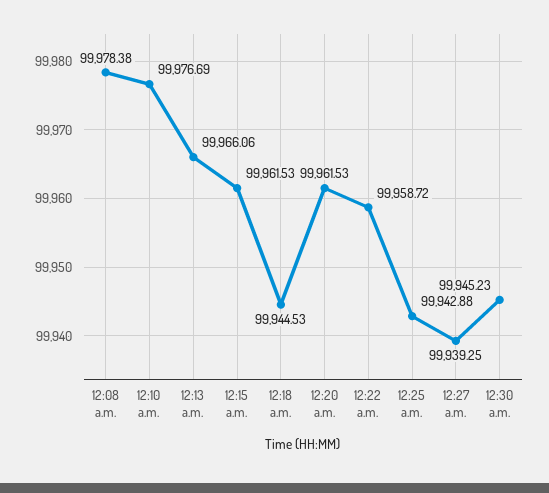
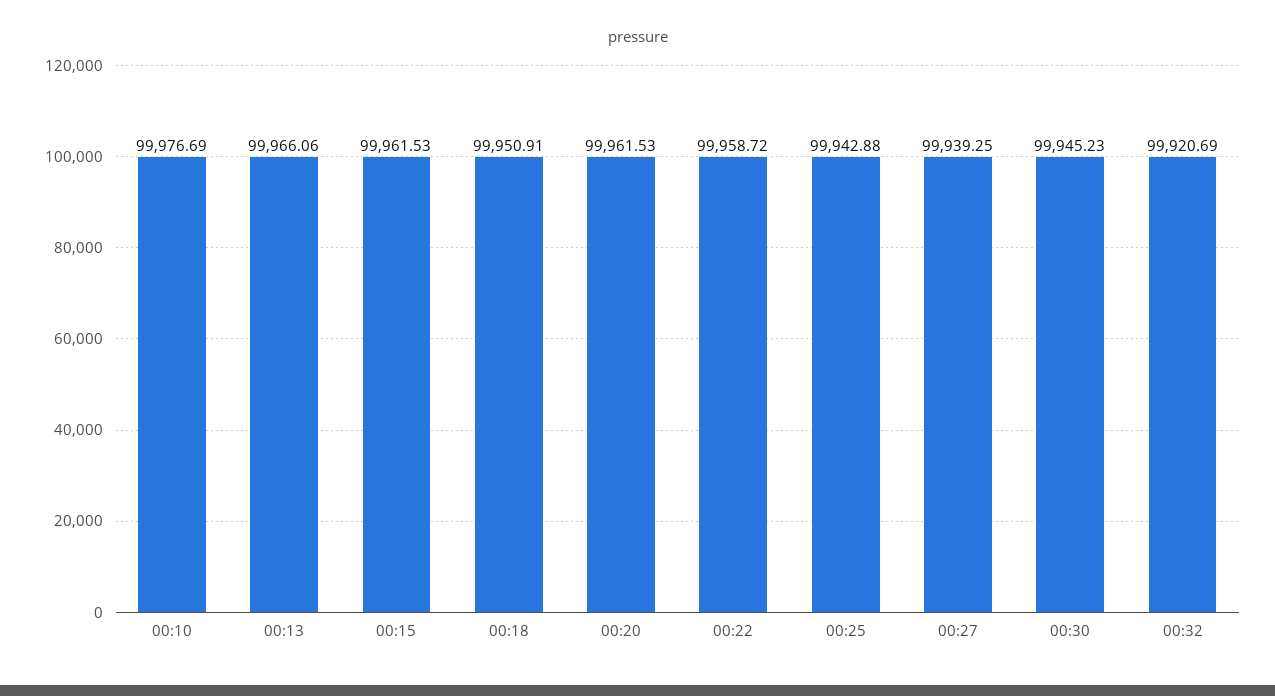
12:08 a.m.: 99978.38 -> none
12:18 a.m.: 99944.53 -> 99950.91
00:32: none -> 99920.69

